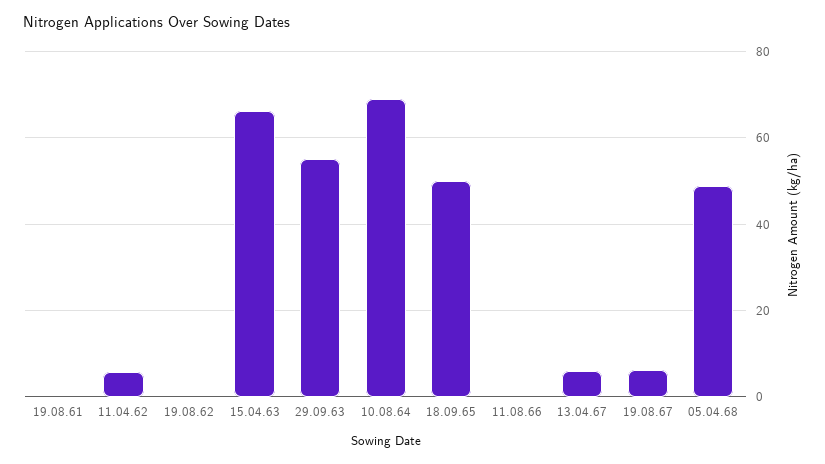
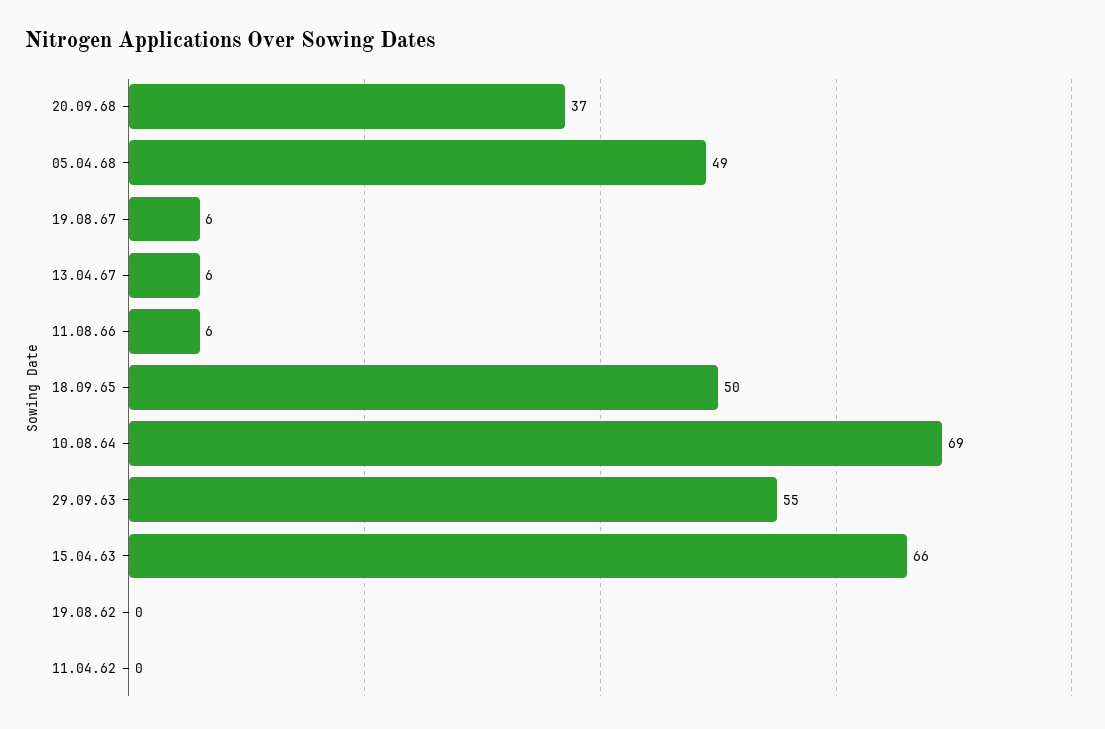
19.08.61: 0 -> none
11.04.62: 6 -> 0
11.08.66: 0 -> 6
20.09.68: none -> 37

